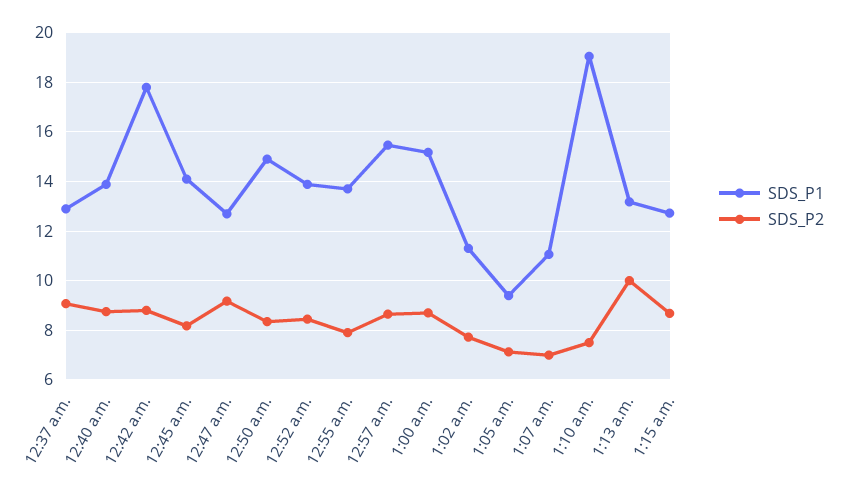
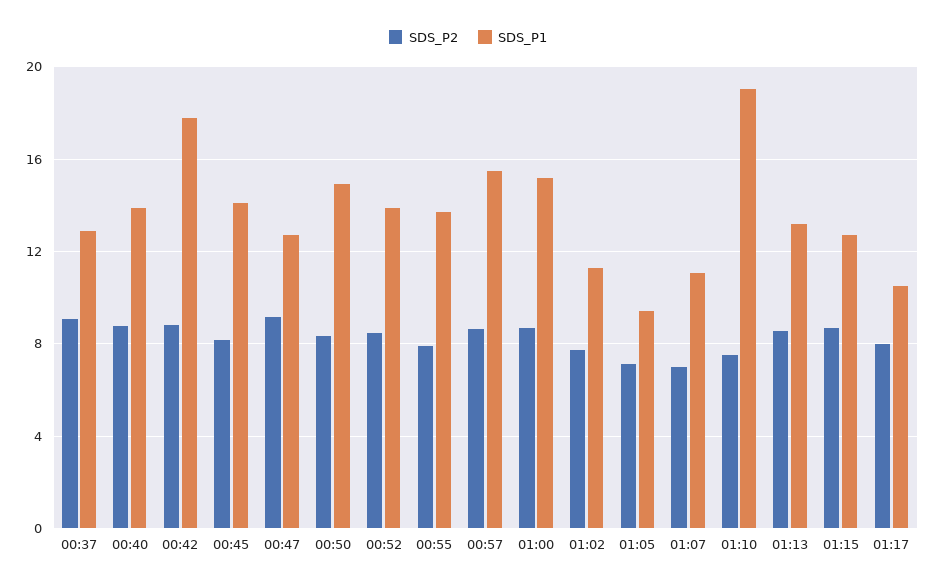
SDS_P2, 1:13 a.m.: 10 -> 8.5
SDS_P2, 01:17: none -> 8
SDS_P1, 01:17: none -> 10.5

